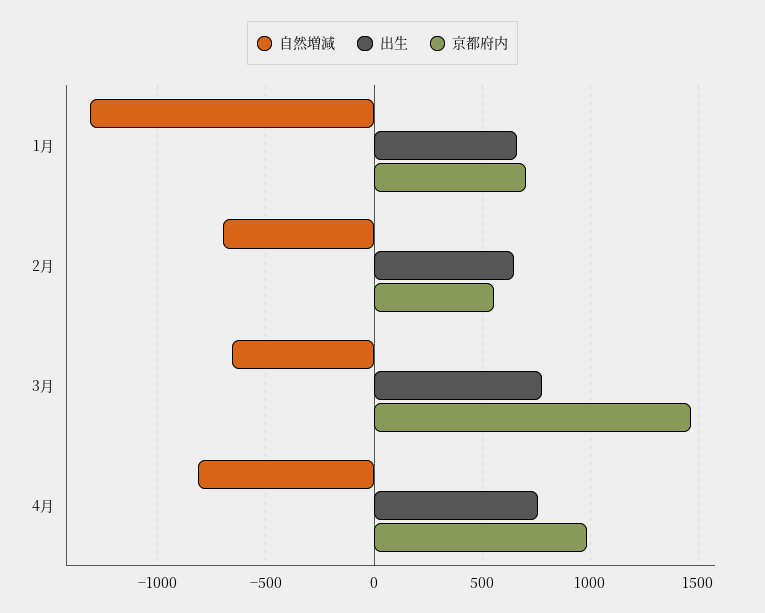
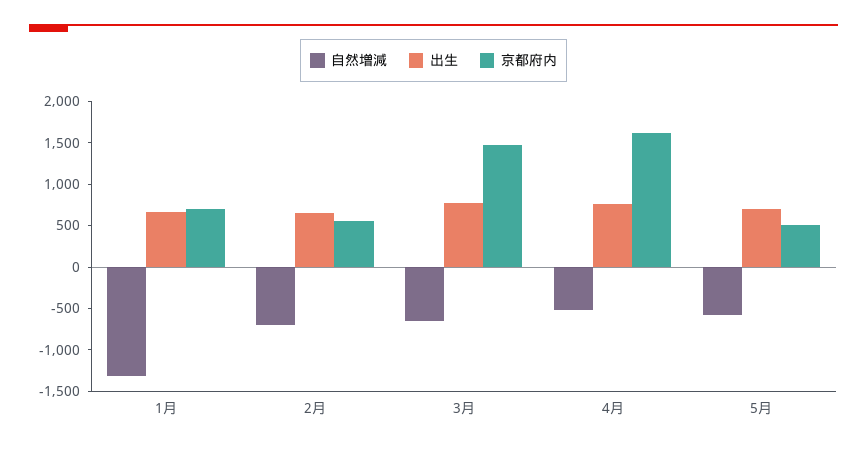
自然増減, 4月: -800 -> -500
京都府内, 4月: 1000 -> 1600
自然増減, 5月: none -> -600
出生, 5月: none -> 700
京都府内, 5月: none -> 500

